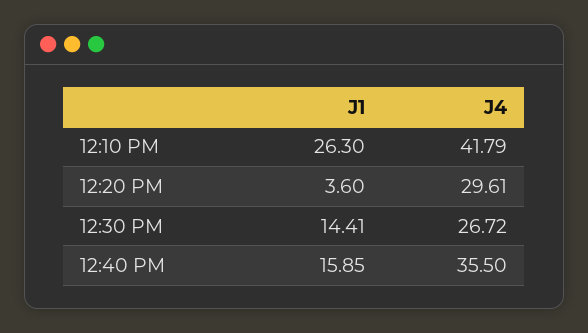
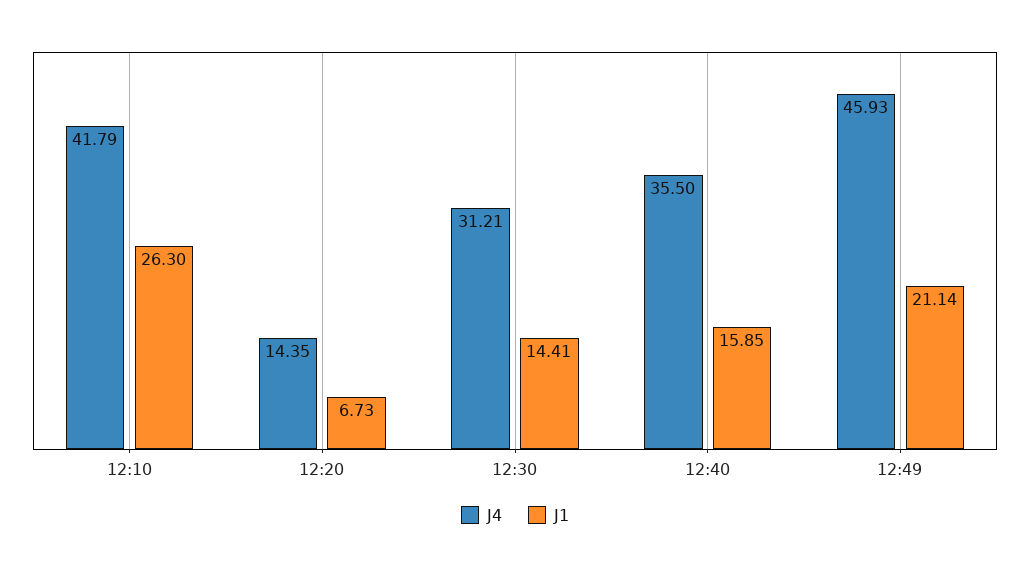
J1, 12:20 PM: 3.6 -> 6.73
J4, 12:20 PM: 29.61 -> 14.35
J4, 12:30 PM: 26.72 -> 31.21
J4, 12:49: none -> 45.93
J1, 12:49: none -> 21.14

